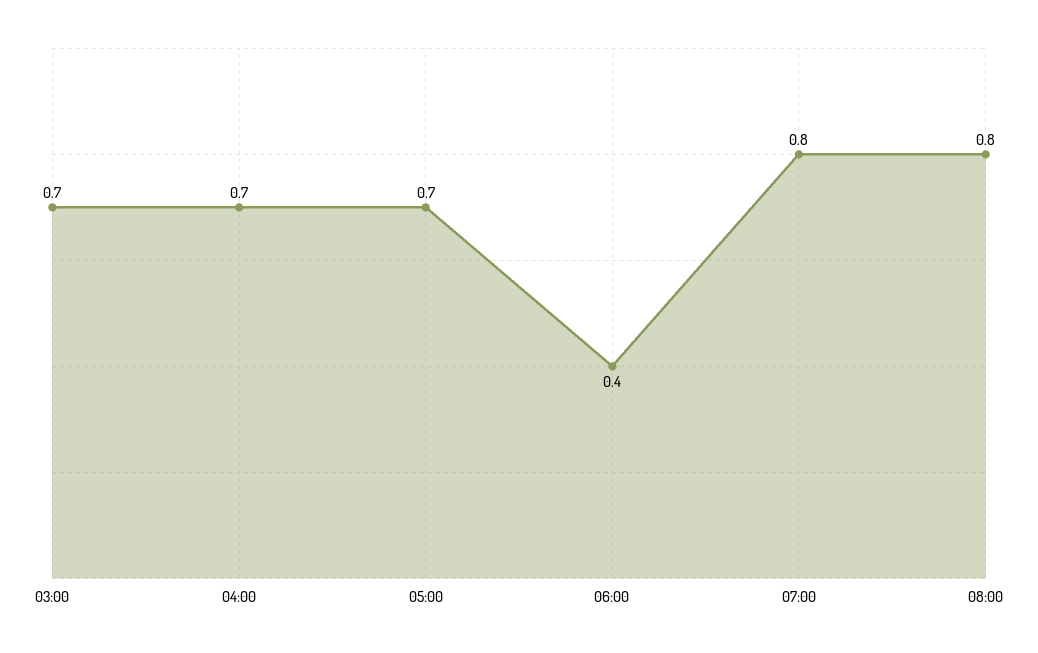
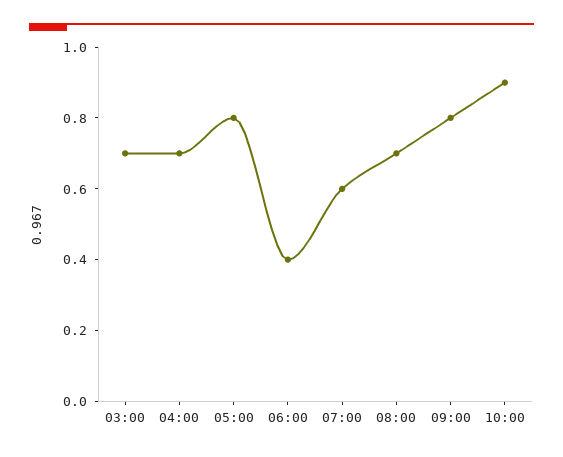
05:00: 0.7 -> 0.8
07:00: 0.8 -> 0.6
08:00: 0.8 -> 0.7
09:00: none -> 0.8
10:00: none -> 0.9

